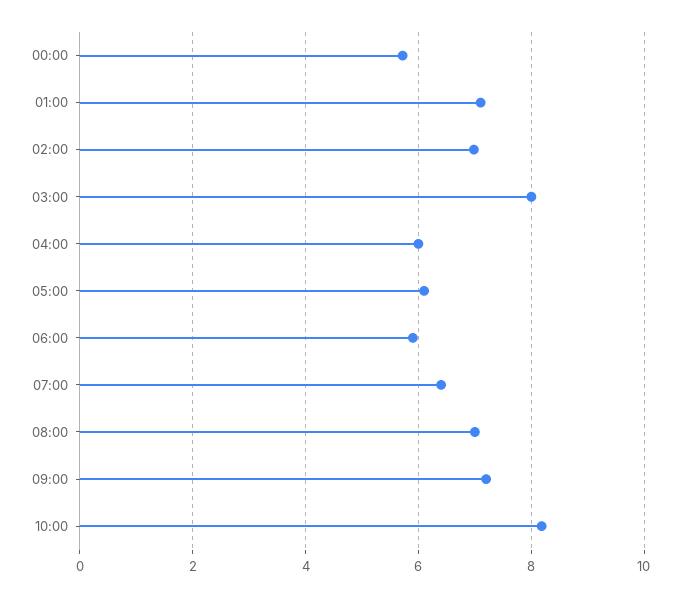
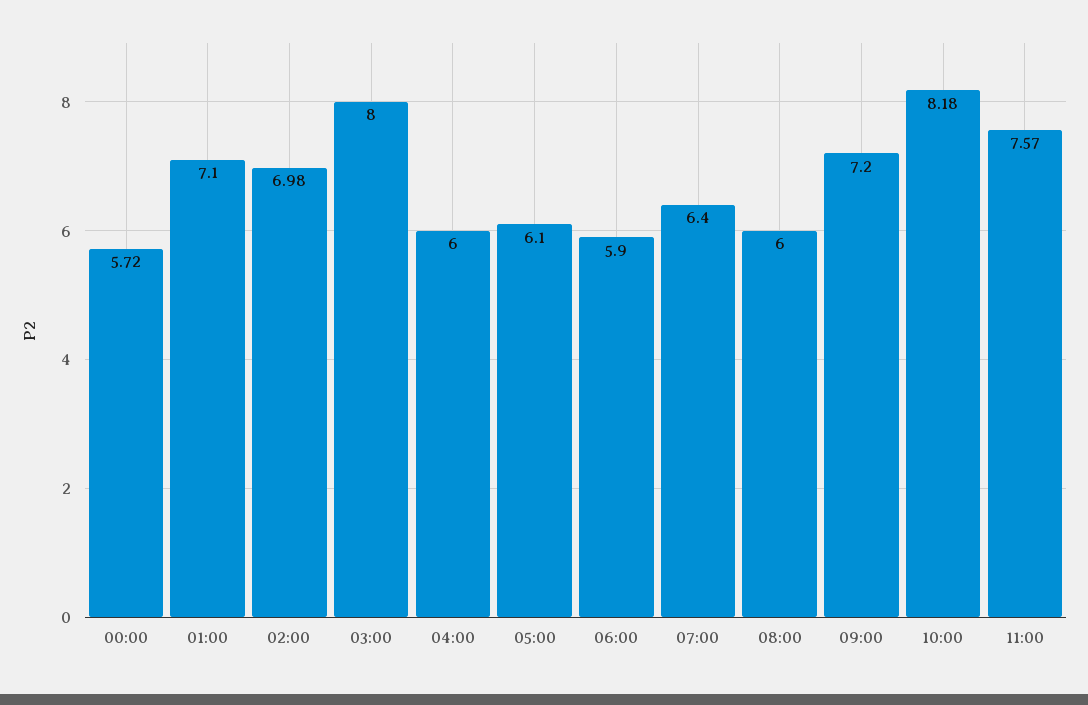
08:00: 7 -> 6
11:00: none -> 7.57

